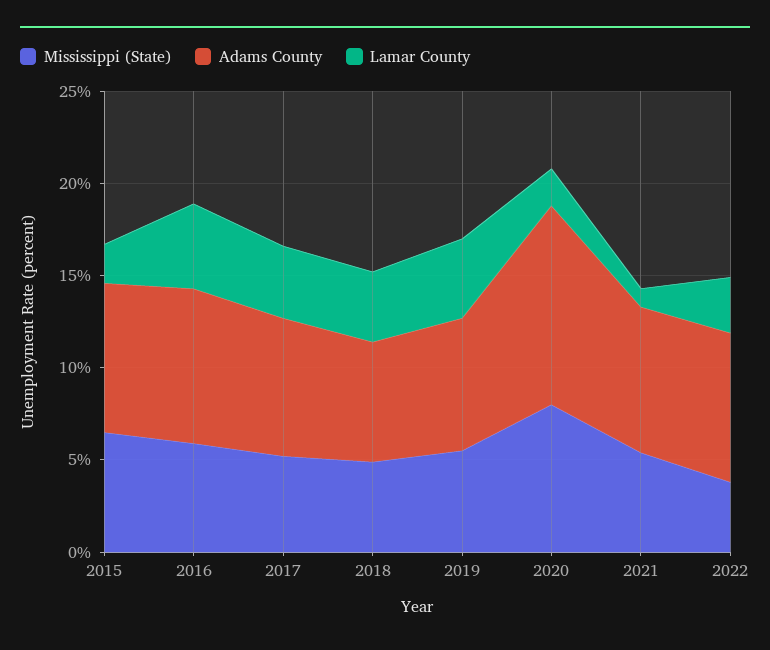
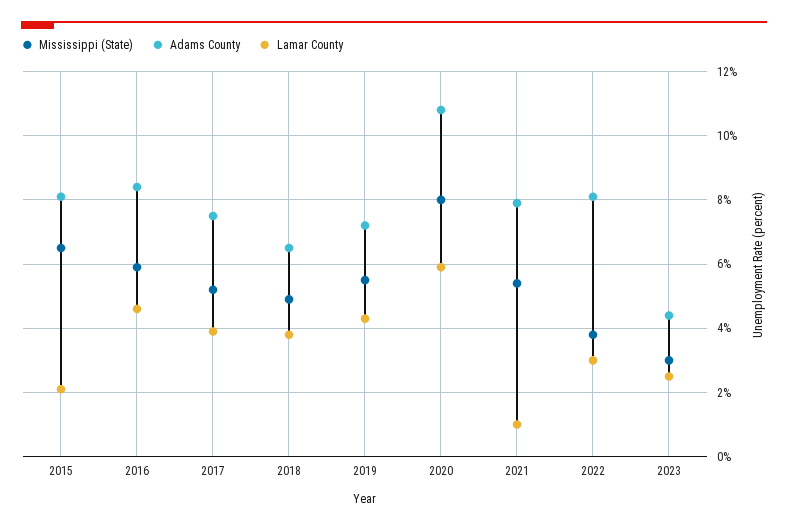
Lamar County, 2020: 2 -> 6
Mississippi (State), 2023: none -> 3
Adams County, 2023: none -> 4.5
Lamar County, 2023: none -> 2.5

